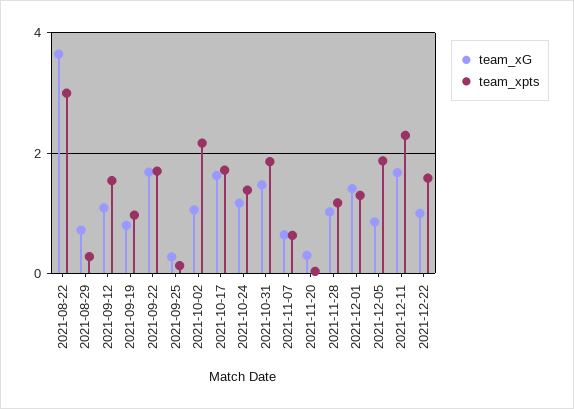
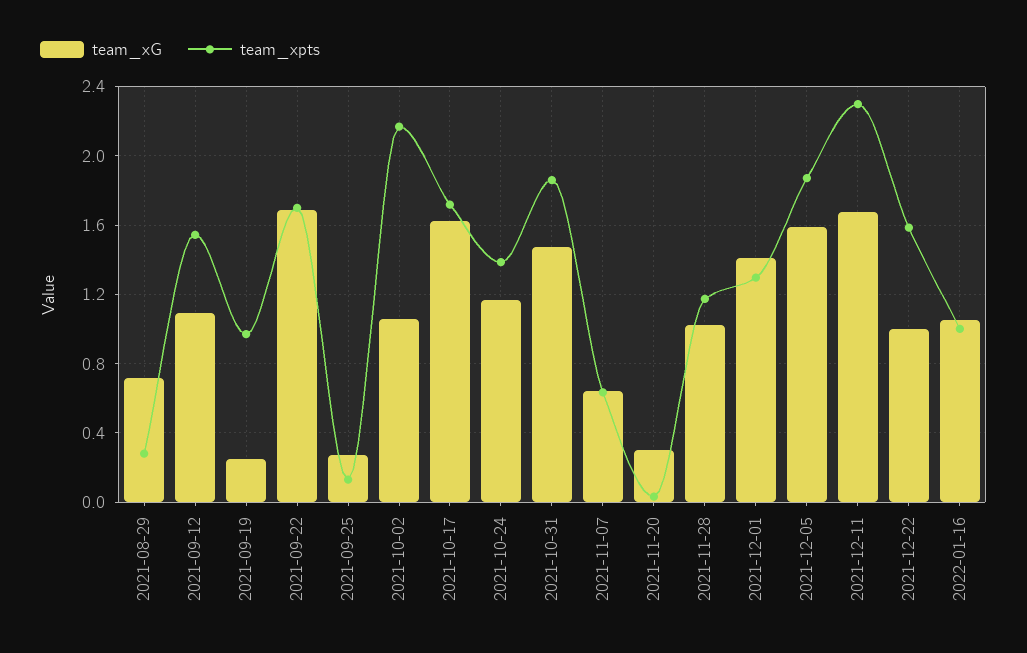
team_xG, 2021-08-22: 3.6 -> none
team_xpts, 2021-08-22: 3 -> none
team_xG, 2021-09-19: 0.8 -> 0.25
team_xG, 2021-12-05: 0.8 -> 1.6
team_xG, 2022-01-16: none -> 1.05
team_xpts, 2022-01-16: none -> 1

